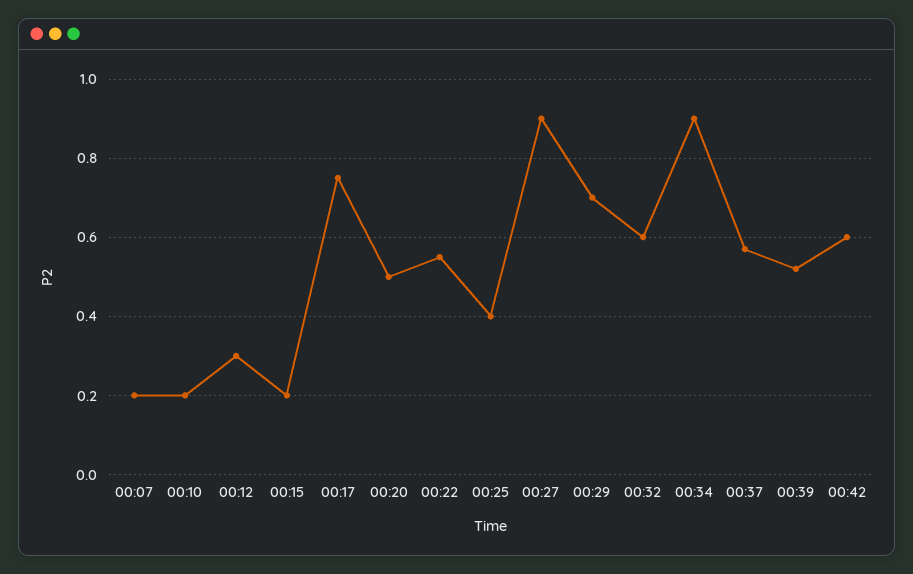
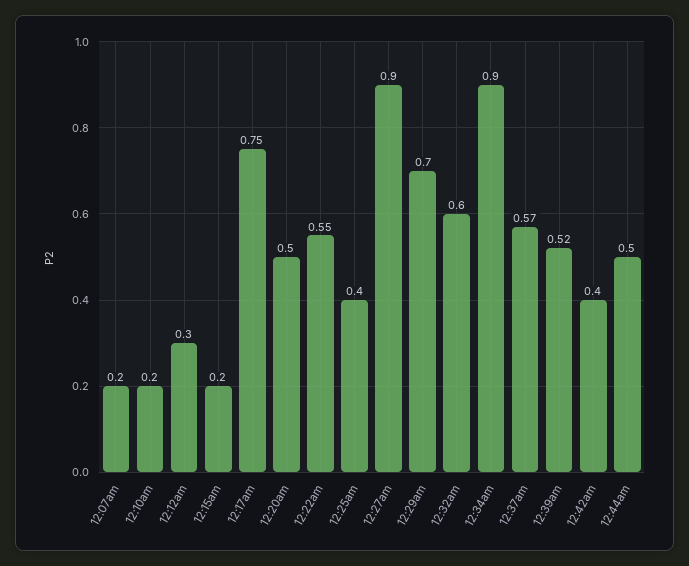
00:42: 0.6 -> 0.4
12:44am: none -> 0.5

